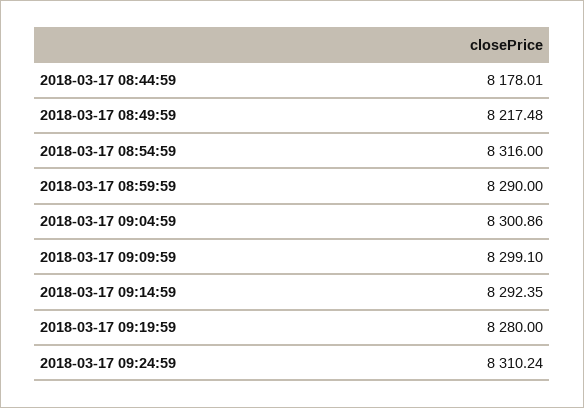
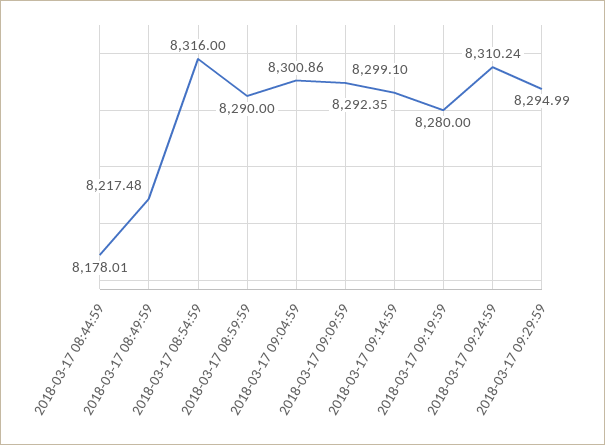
2018-03-17 09:29:59: none -> 8294.99

